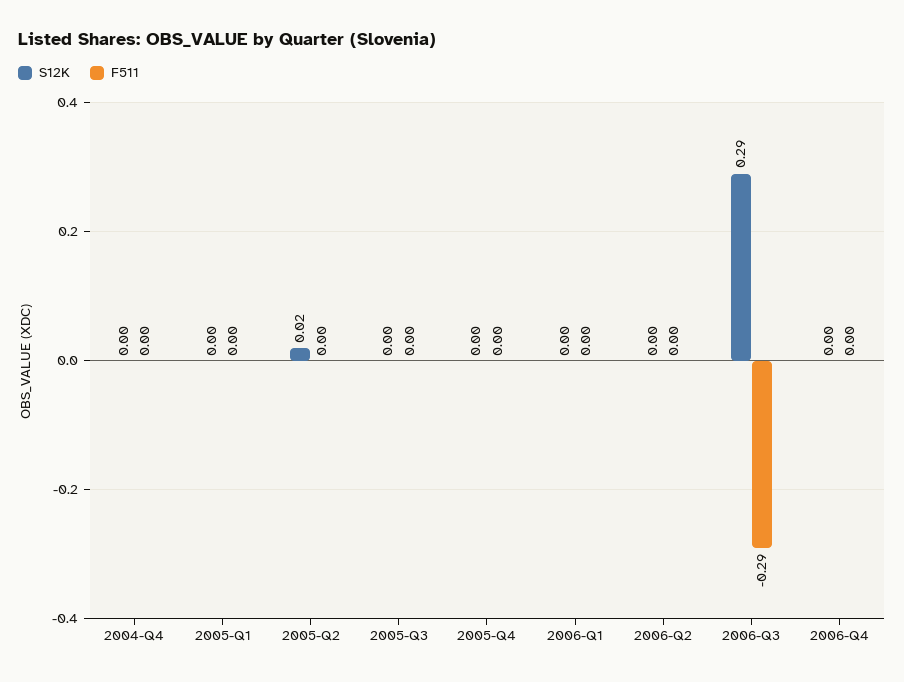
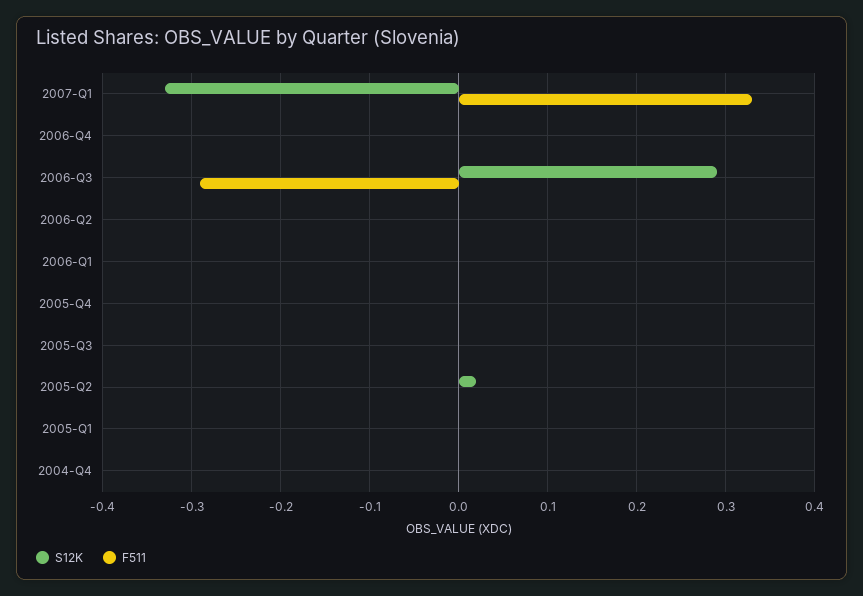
S12K, 2007-Q1: none -> -0.33
F511, 2007-Q1: none -> 0.33

